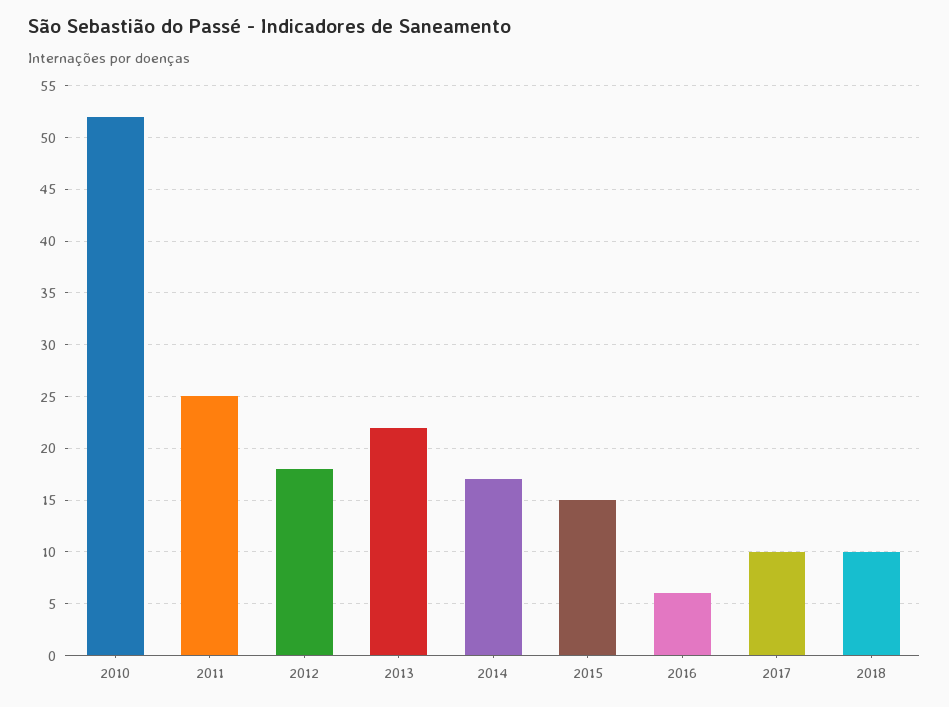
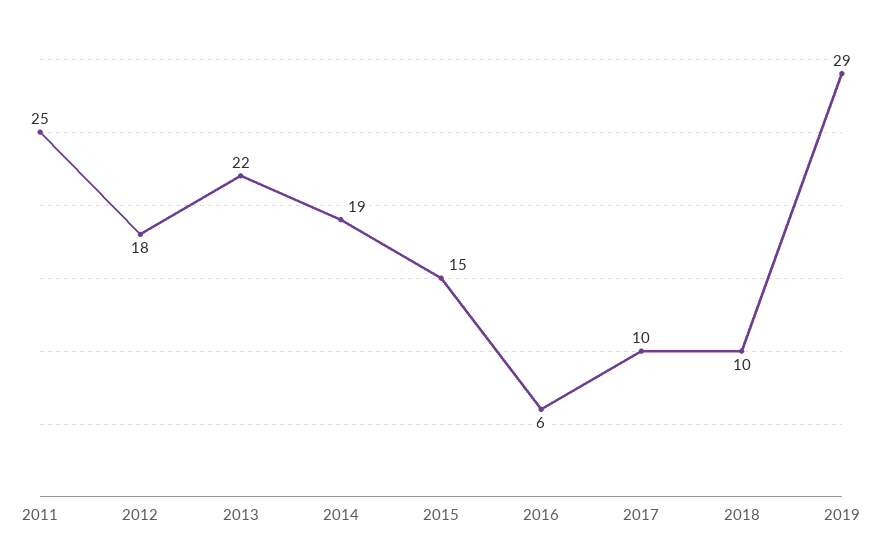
2010: 52 -> none
2014: 17 -> 19
2019: none -> 29

